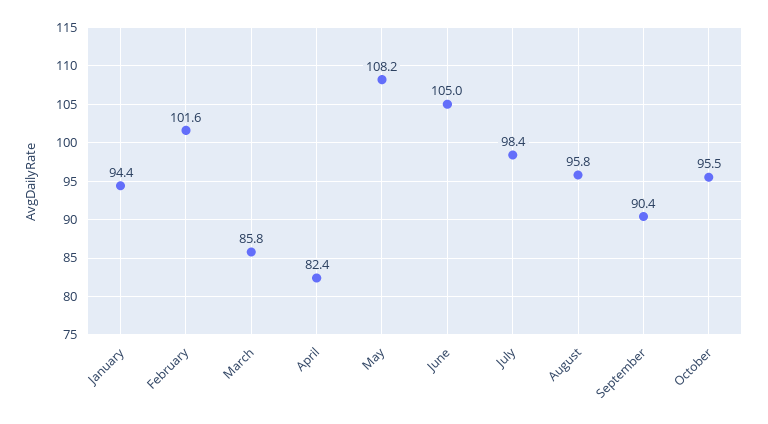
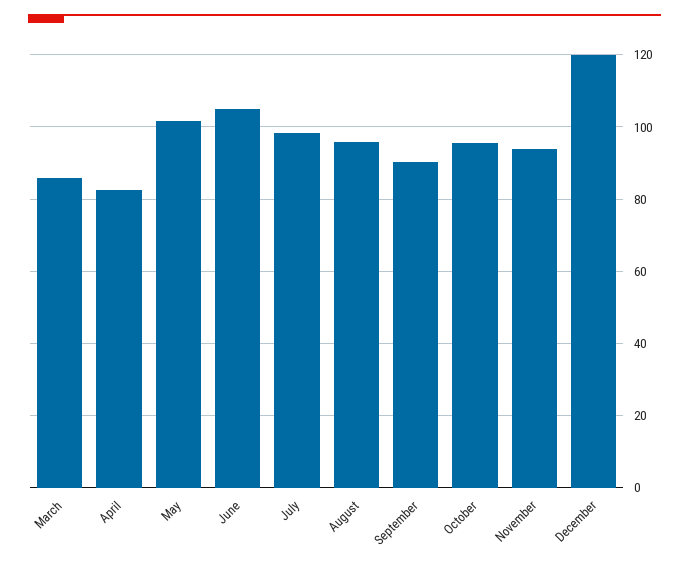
January: 94.4 -> none
February: 101.6 -> none
May: 108.2 -> 102
November: none -> 94
December: none -> 120

